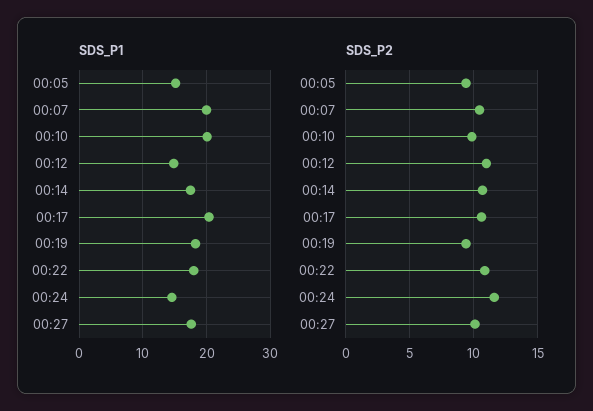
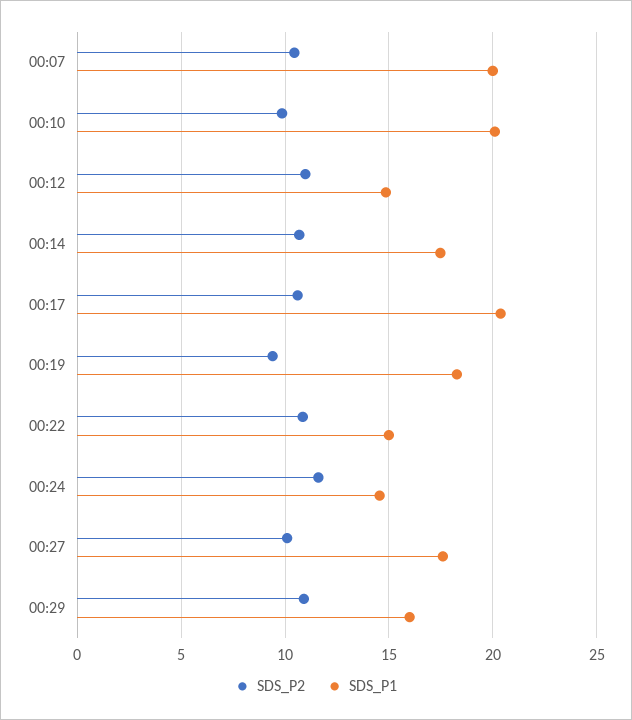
SDS_P1, 00:05: 15 -> none
SDS_P1, 00:22: 18 -> 15
SDS_P2, 00:05: 9.5 -> none
SDS_P2, 00:29: none -> 11
SDS_P1, 00:29: none -> 16

